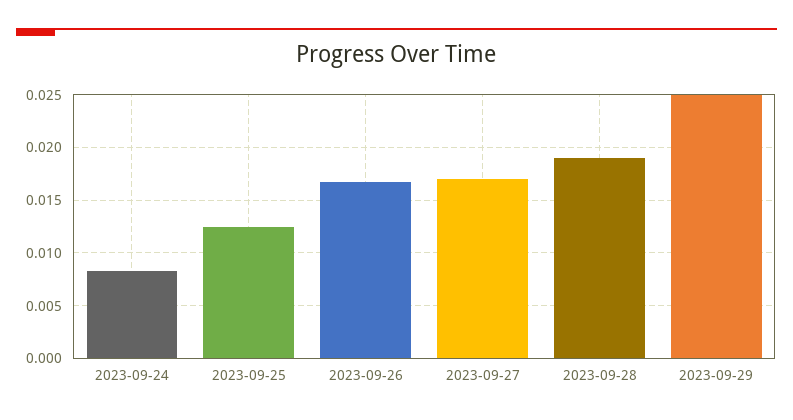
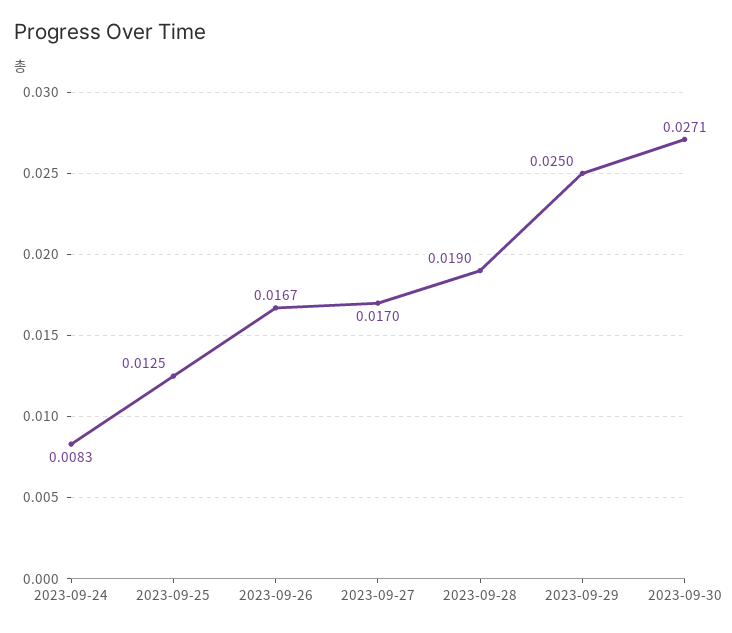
2023-09-30: none -> 0.0271

